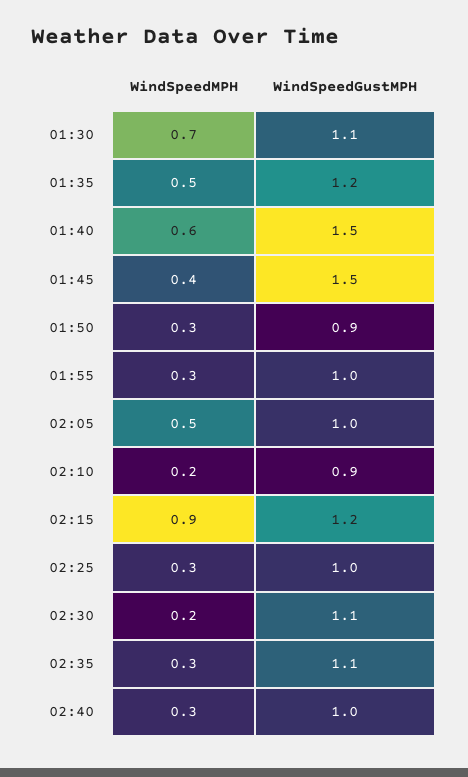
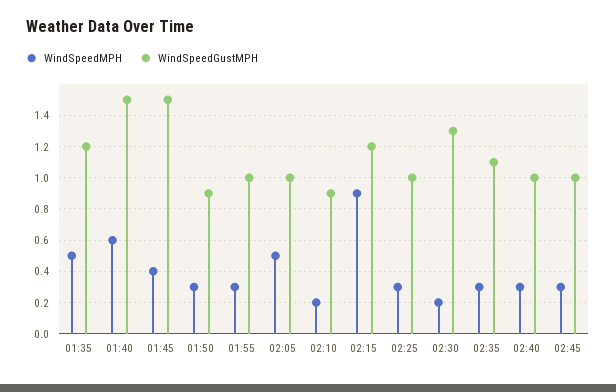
WindSpeedMPH, 01:30: 0.7 -> none
WindSpeedGustMPH, 01:30: 1.1 -> none
WindSpeedGustMPH, 02:30: 1.1 -> 1.3
WindSpeedMPH, 02:45: none -> 0.3
WindSpeedGustMPH, 02:45: none -> 1

